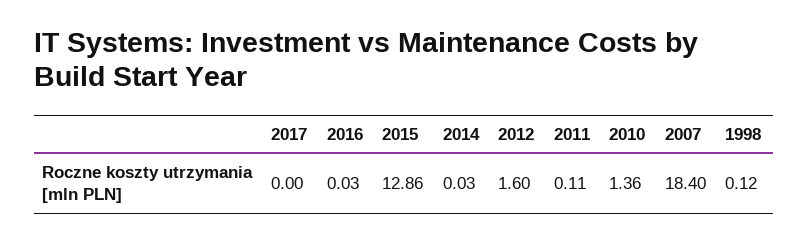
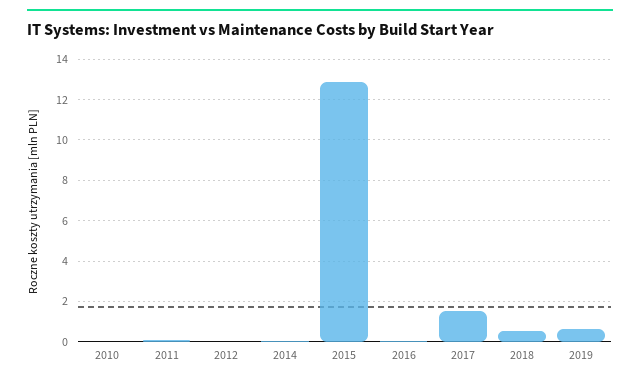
2017: 0 -> 1.5
2012: 1.6 -> 0
2010: 1.36 -> 0
2007: 18.4 -> none
1998: 0.12 -> none
2018: none -> 0.5
2019: none -> 0.5

